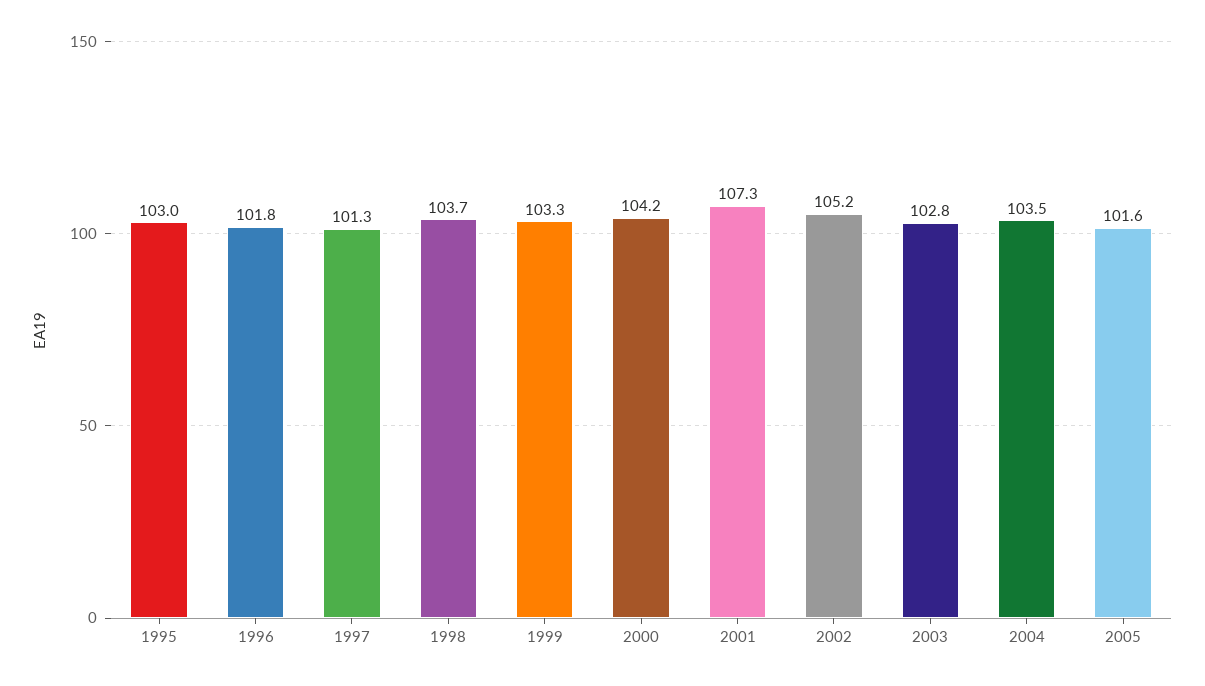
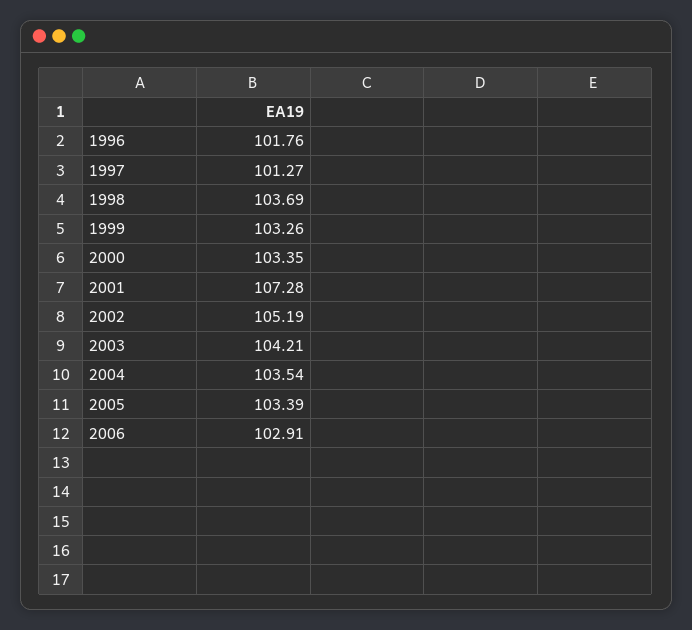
1995: 103 -> none
2000: 104.2 -> 103.35
2003: 102.8 -> 104.21
2005: 101.6 -> 103.39
2006: none -> 102.91

